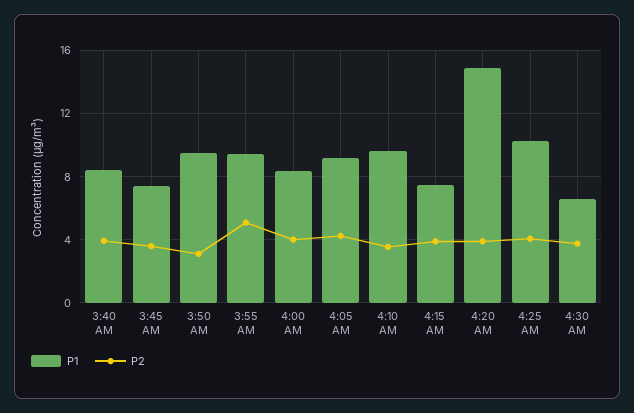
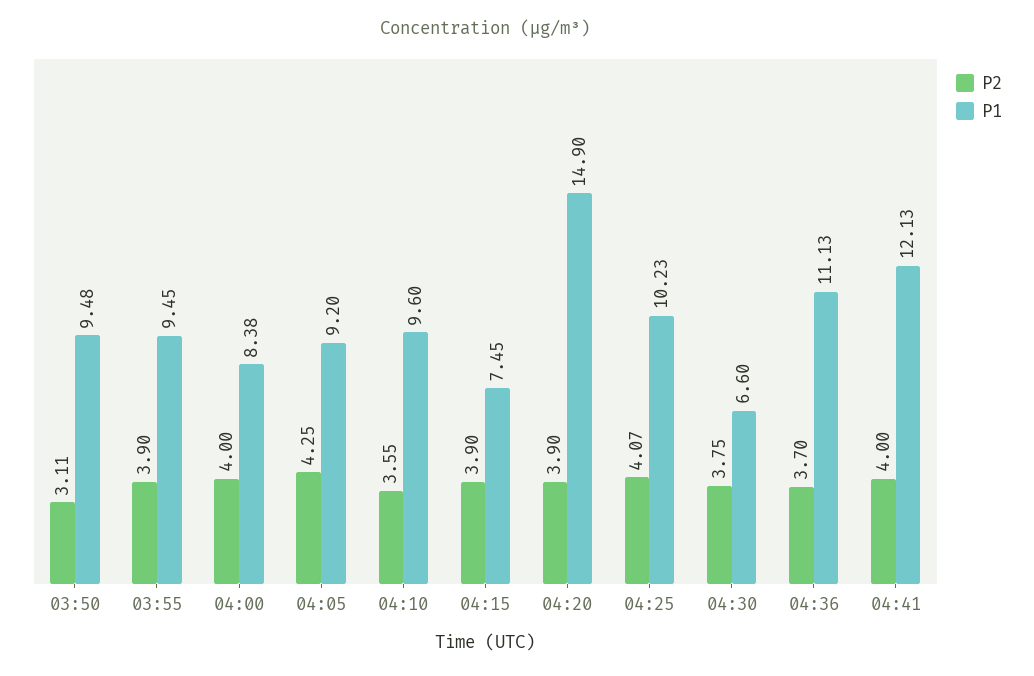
P1, 3:40 AM: 8.5 -> none
P2, 3:40 AM: 4 -> none
P1, 3:45 AM: 7.5 -> none
P2, 3:45 AM: 3.5 -> none
P2, 3:55 AM: 5 -> 3.9
P2, 04:36: none -> 3.7
P1, 04:36: none -> 11.13
P2, 04:41: none -> 4
P1, 04:41: none -> 12.13

